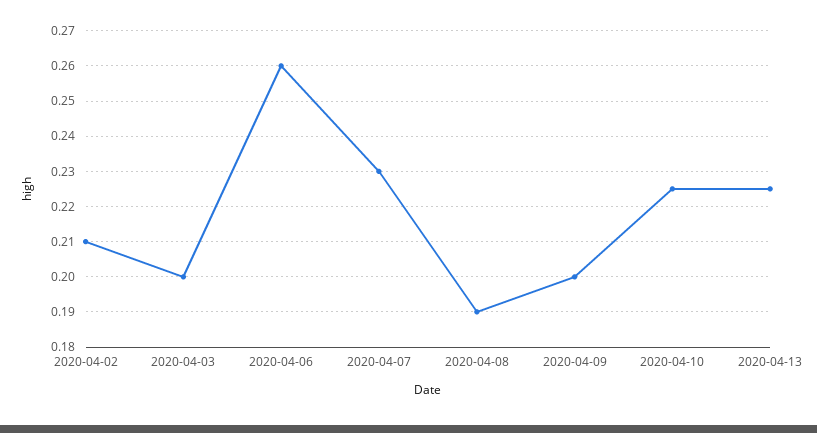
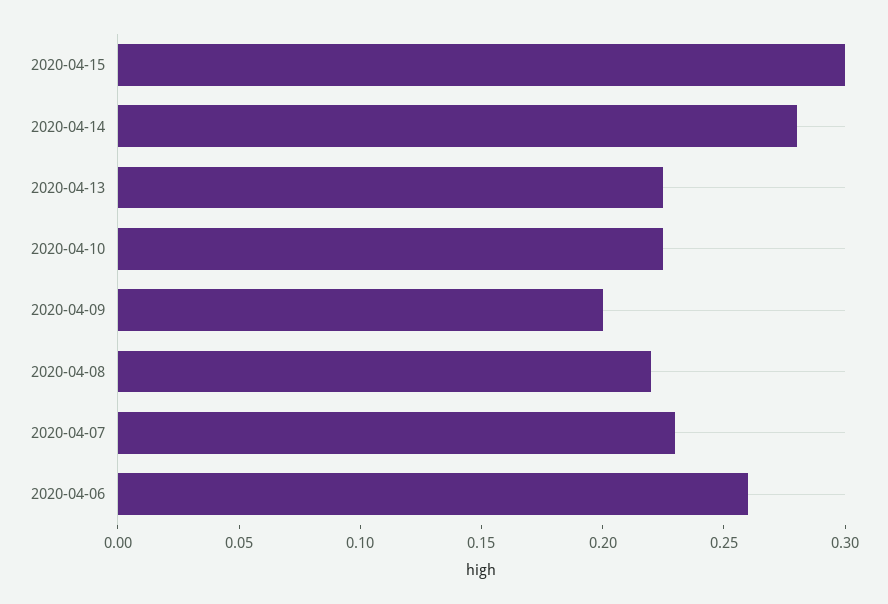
2020-04-02: 0.21 -> none
2020-04-03: 0.2 -> none
2020-04-08: 0.19 -> 0.22
2020-04-15: none -> 0.3
2020-04-14: none -> 0.28

